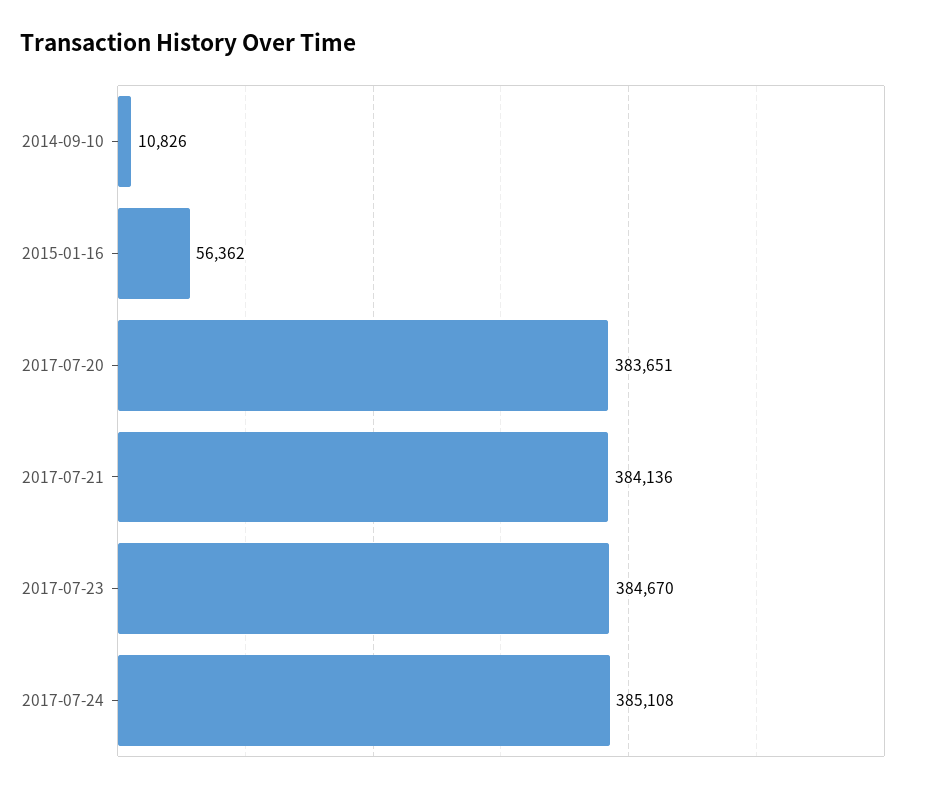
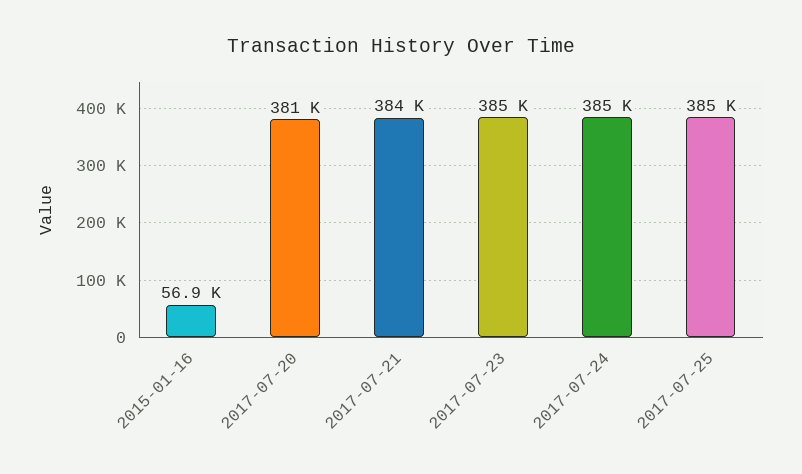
2014-09-10: 10826 -> none
2015-01-16: 56362 -> 56900
2017-07-20: 383651 -> 381000
2017-07-25: none -> 385000

